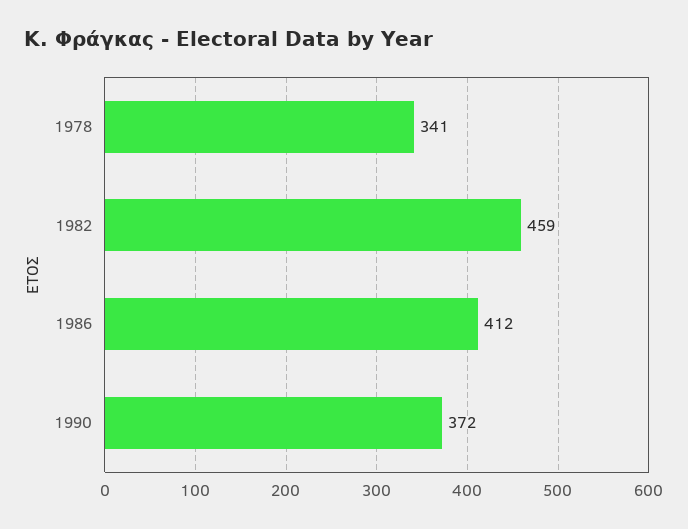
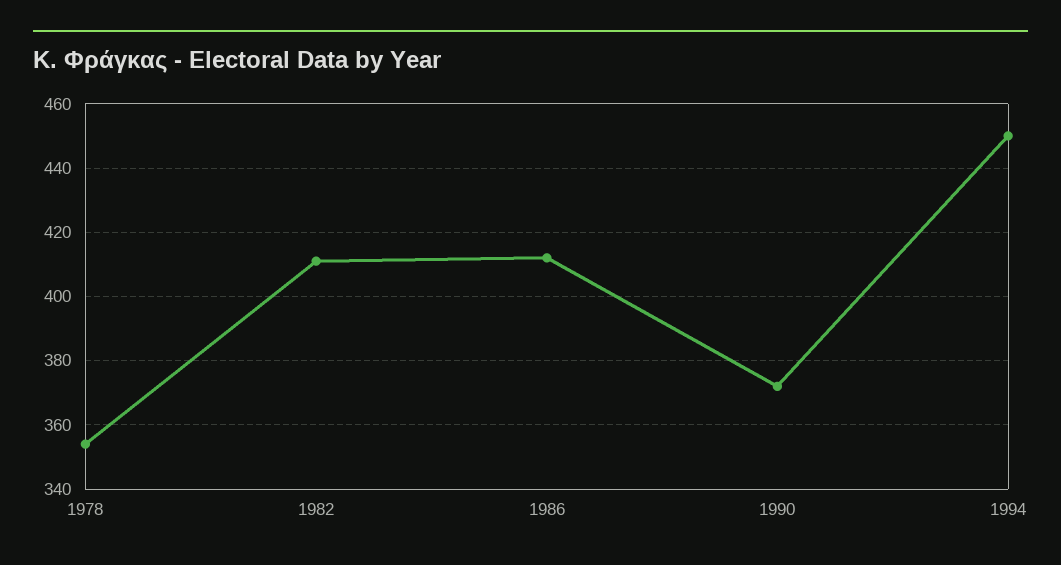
1978: 341 -> 355
1982: 459 -> 410
1994: none -> 450

